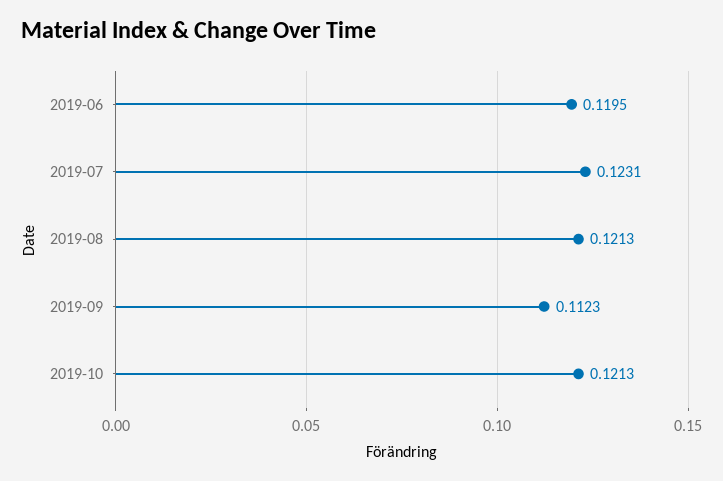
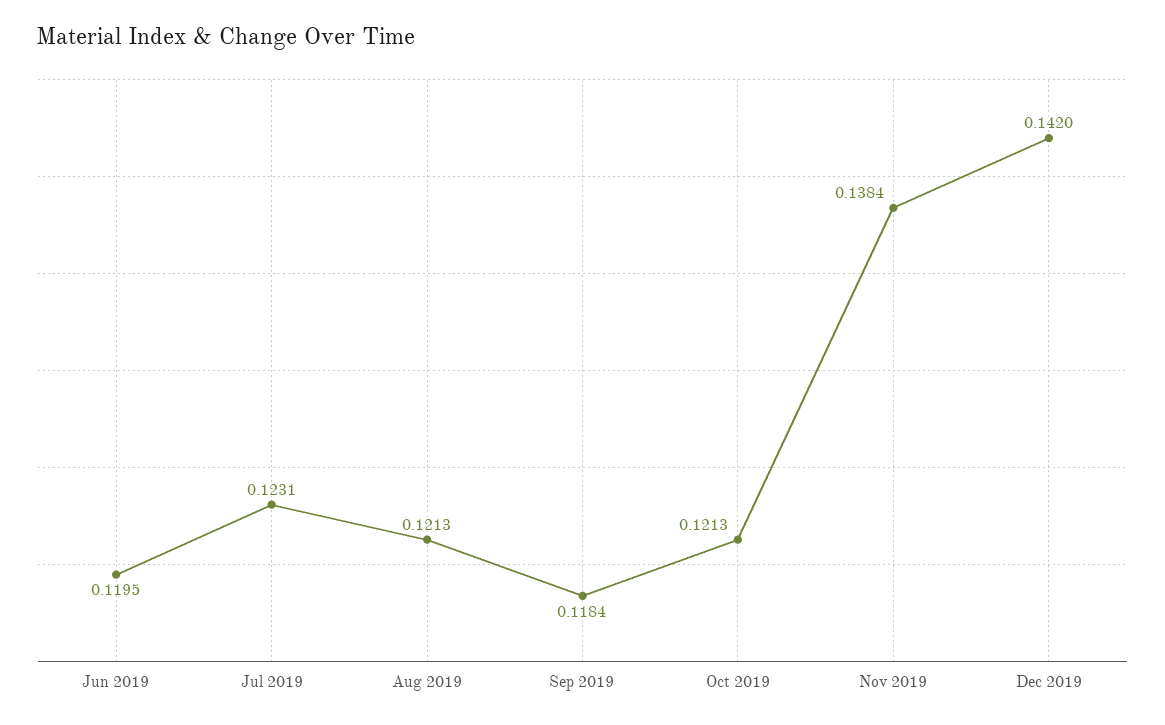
2019-09: 0.1123 -> 0.1184
Nov 2019: none -> 0.1384
Dec 2019: none -> 0.142

